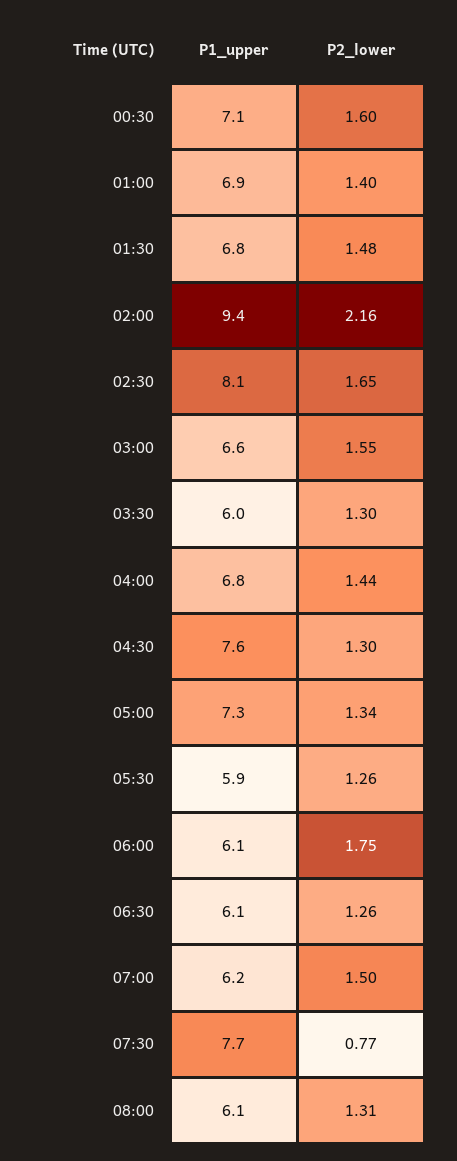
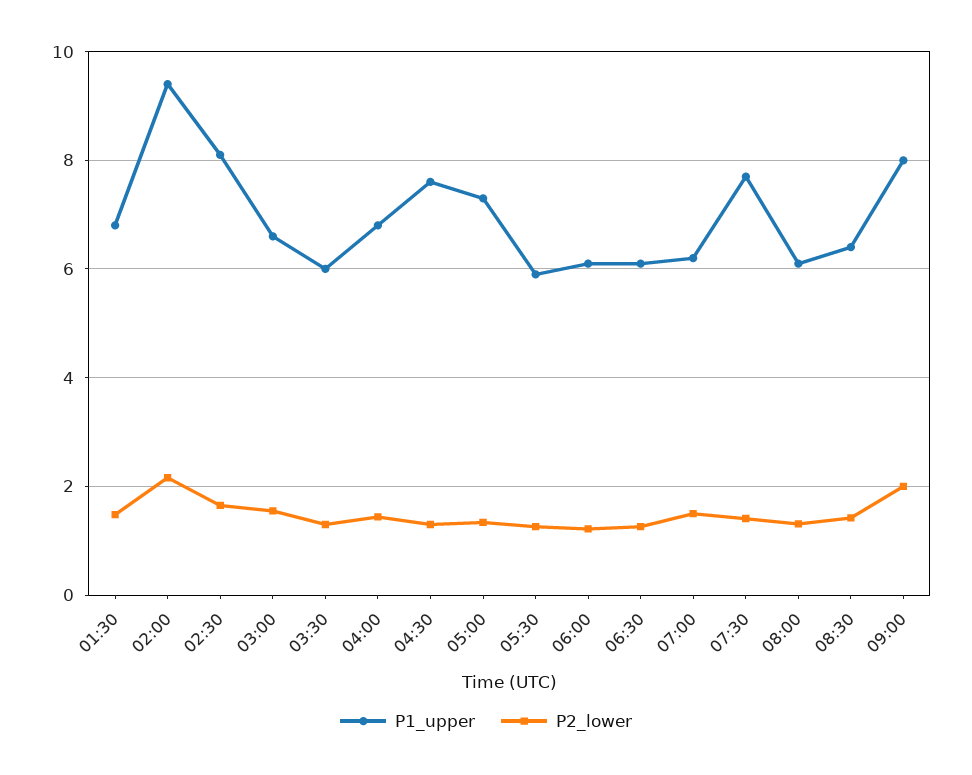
P1_upper, 00:30: 7.1 -> none
P2_lower, 00:30: 1.6 -> none
P1_upper, 01:00: 6.9 -> none
P2_lower, 01:00: 1.4 -> none
P2_lower, 06:00: 1.75 -> 1.2
P2_lower, 07:30: 0.77 -> 1.4
P1_upper, 08:30: none -> 6.4
P2_lower, 08:30: none -> 1.4
P1_upper, 09:00: none -> 8
P2_lower, 09:00: none -> 2

